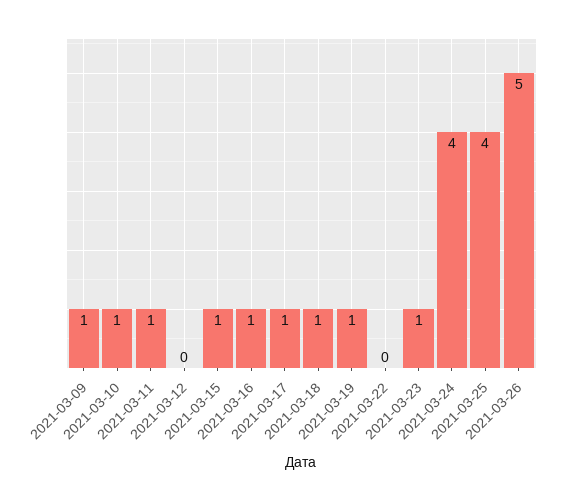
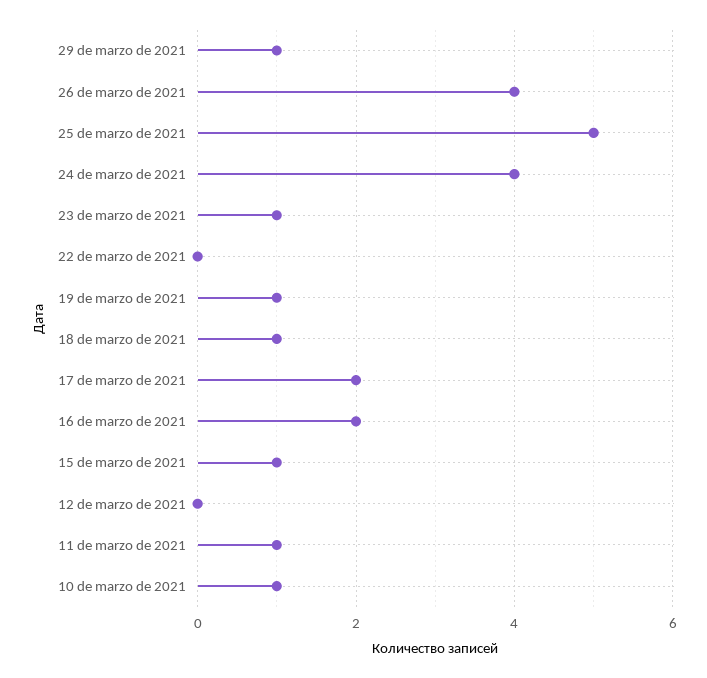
2021-03-09: 1 -> none
2021-03-16: 1 -> 2
2021-03-17: 1 -> 2
2021-03-25: 4 -> 5
2021-03-26: 5 -> 4
29 de marzo de 2021: none -> 1

